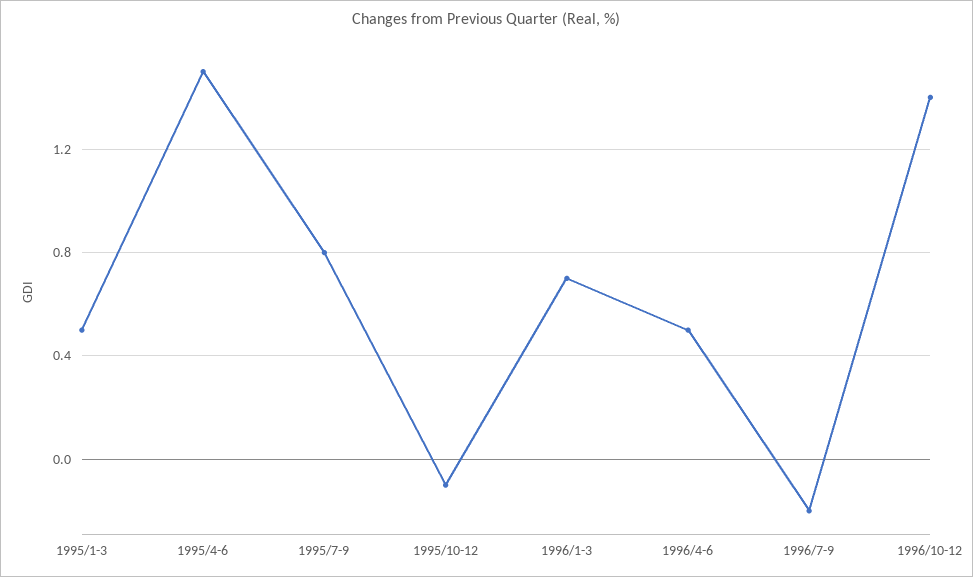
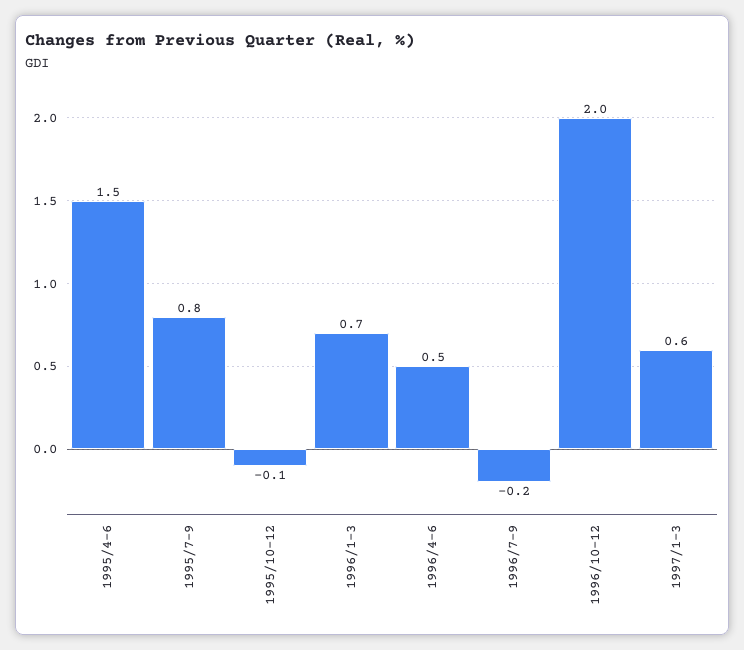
1995/1-3: 0.5 -> none
1996/10-12: 1.4 -> 2
1997/1-3: none -> 0.6

